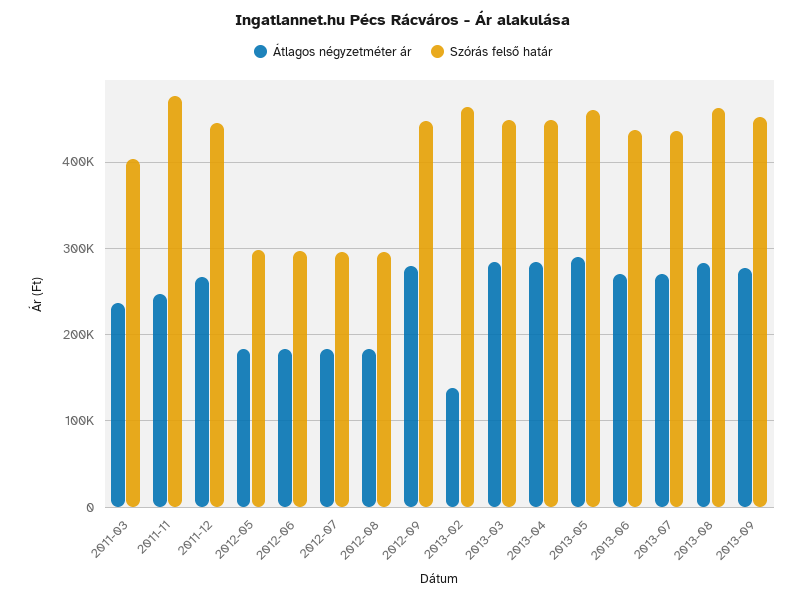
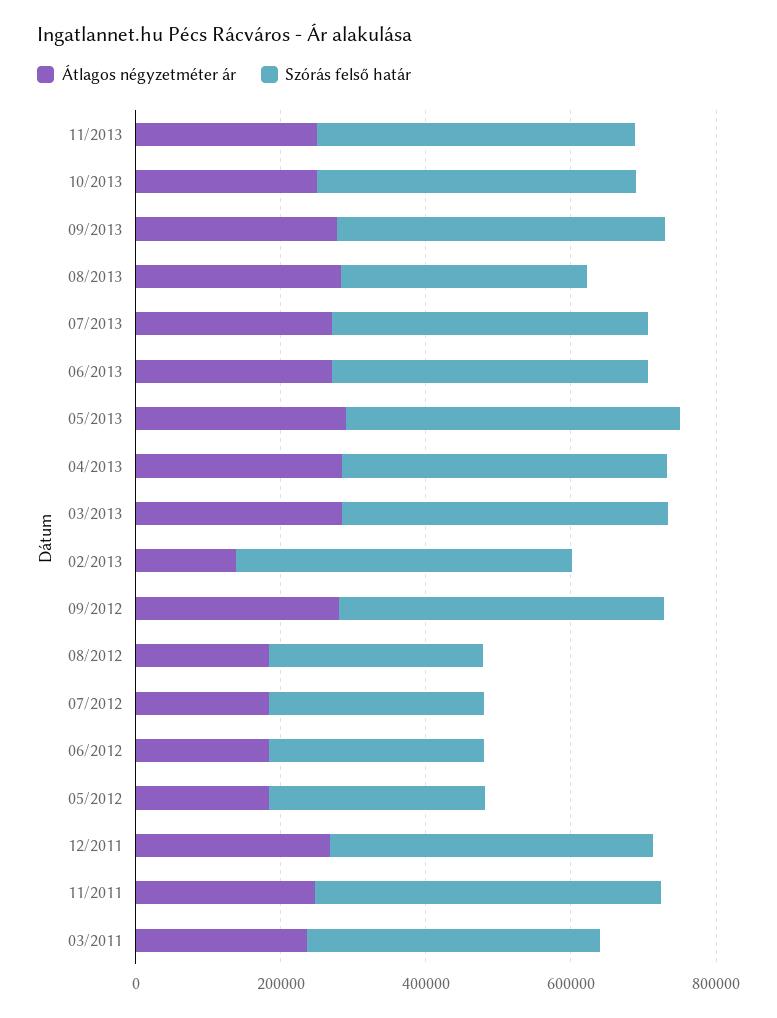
Szórás felső határ, 2013-08: 460000 -> 350000
Átlagos négyzetméter ár, 11/2013: none -> 250000
Szórás felső határ, 11/2013: none -> 450000
Átlagos négyzetméter ár, 10/2013: none -> 250000
Szórás felső határ, 10/2013: none -> 450000

